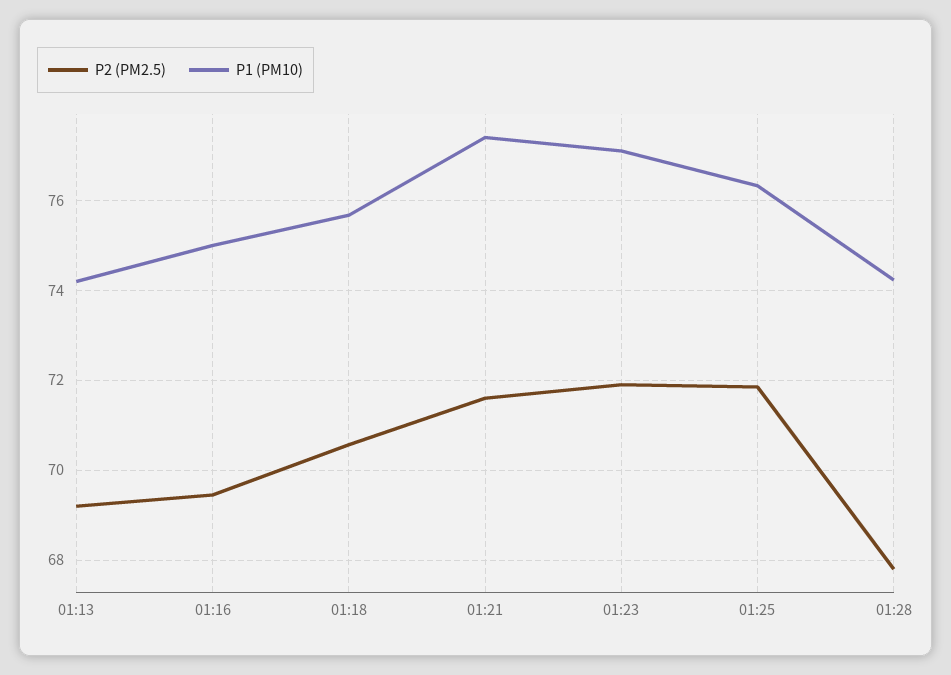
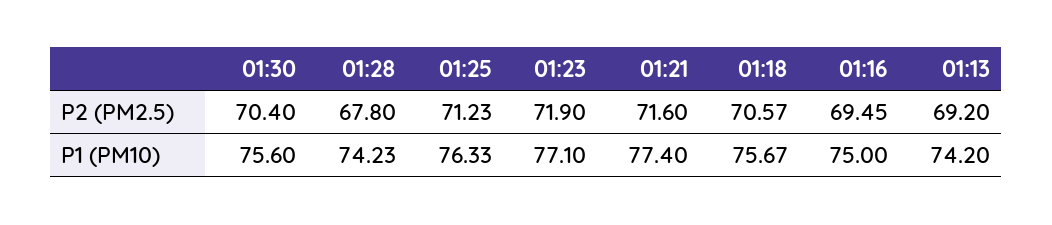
P2 (PM2.5), 01:25: 71.8 -> 71.23
P2 (PM2.5), 01:30: none -> 70.4
P1 (PM10), 01:30: none -> 75.6

